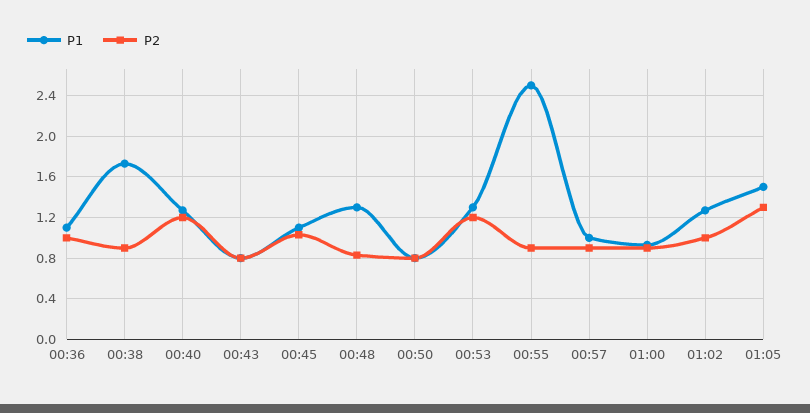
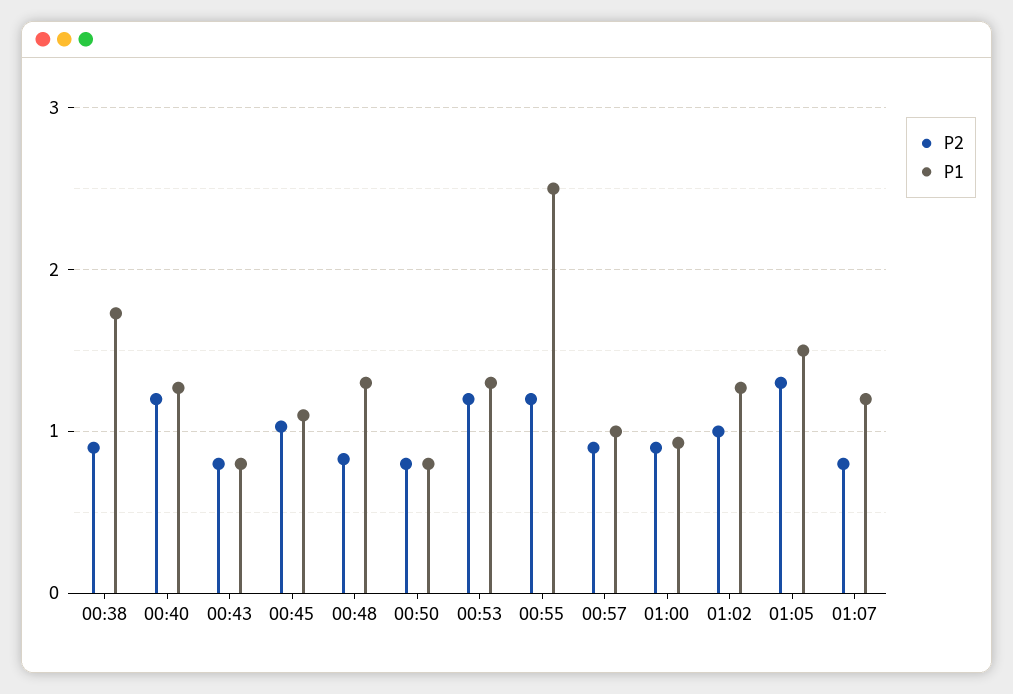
P1, 00:36: 1.1 -> none
P2, 00:36: 1 -> none
P2, 00:55: 0.9 -> 1.2
P2, 01:07: none -> 0.8
P1, 01:07: none -> 1.2

